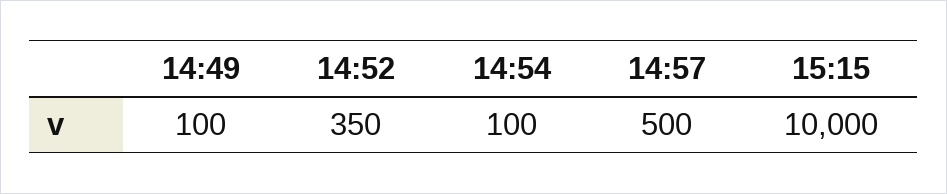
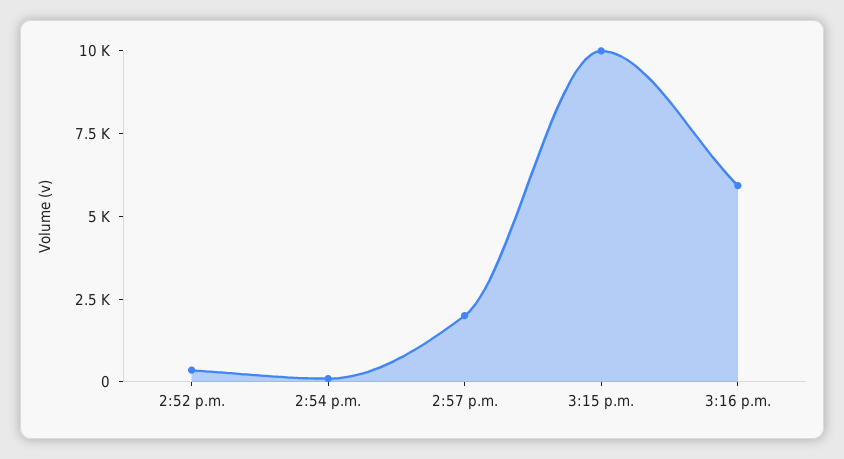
14:49: 100 -> none
14:57: 500 -> 2000
3:16 p.m.: none -> 6000

